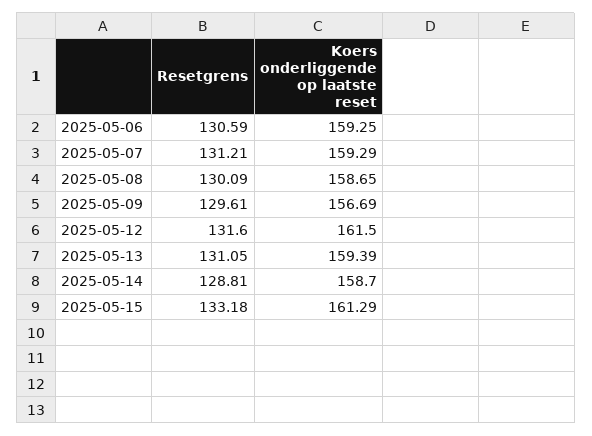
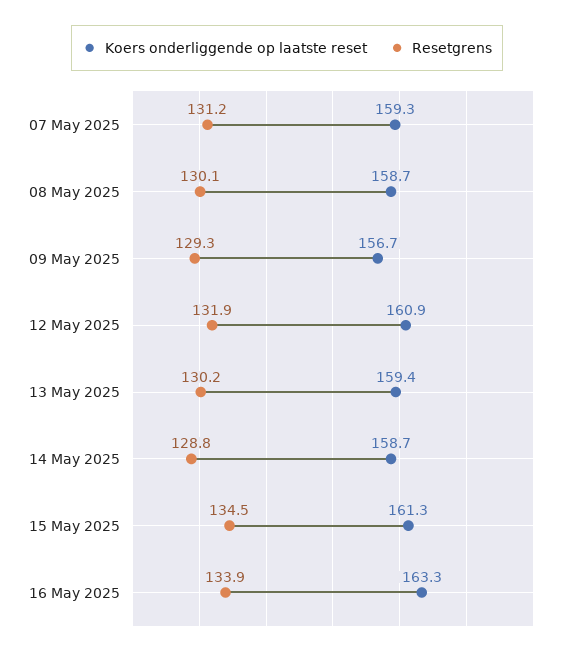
Resetgrens, 2025-05-06: 130.59 -> none
Koers onderliggende op laatste reset, 2025-05-06: 159.25 -> none
Resetgrens, 2025-05-09: 129.61 -> 129.3
Resetgrens, 2025-05-12: 131.6 -> 131.9
Koers onderliggende op laatste reset, 2025-05-12: 161.5 -> 160.9
Resetgrens, 2025-05-13: 131.05 -> 130.2
Resetgrens, 2025-05-15: 133.18 -> 134.5
Koers onderliggende op laatste reset, 16 May 2025: none -> 163.3
Resetgrens, 16 May 2025: none -> 133.9

